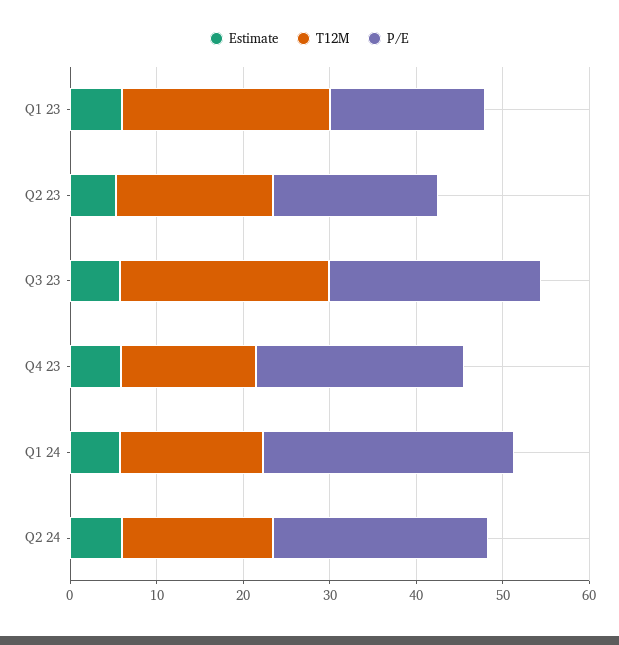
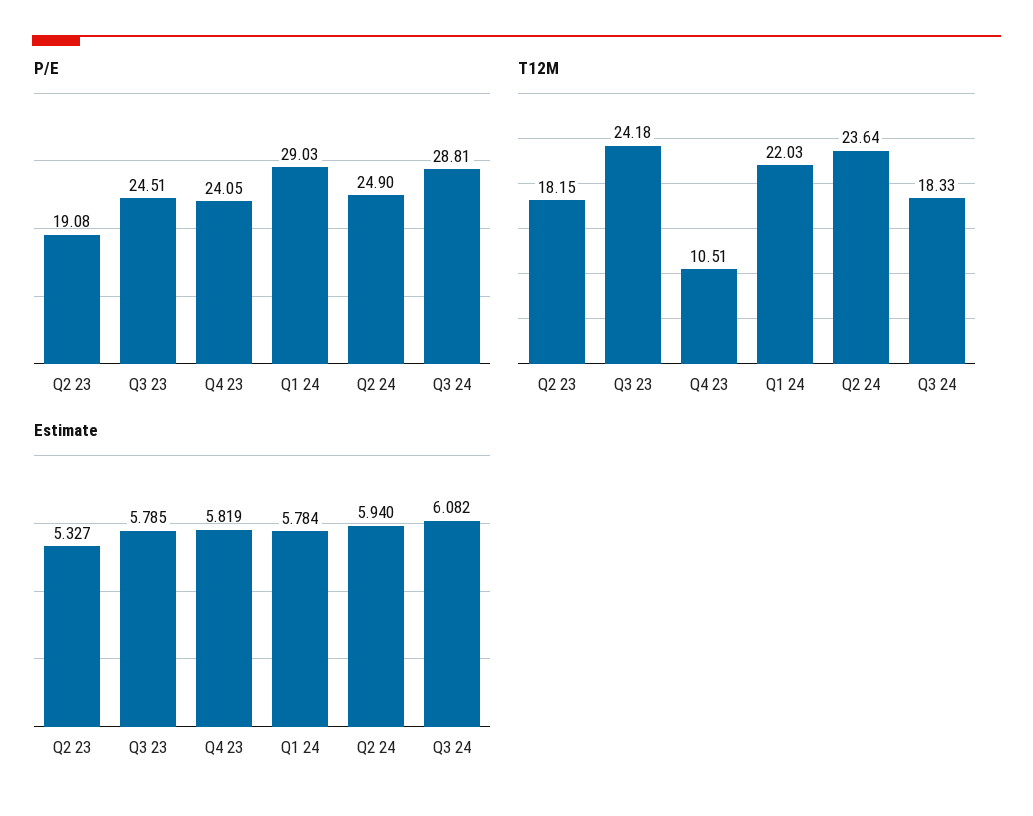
Estimate, Q1 23: 6 -> none
T12M, Q1 23: 24 -> none
P/E, Q1 23: 18 -> none
T12M, Q4 23: 16 -> 10.51
T12M, Q1 24: 16 -> 22.03
T12M, Q2 24: 18 -> 23.64
P/E, Q3 24: none -> 28.81
T12M, Q3 24: none -> 18.33
Estimate, Q3 24: none -> 6.082

